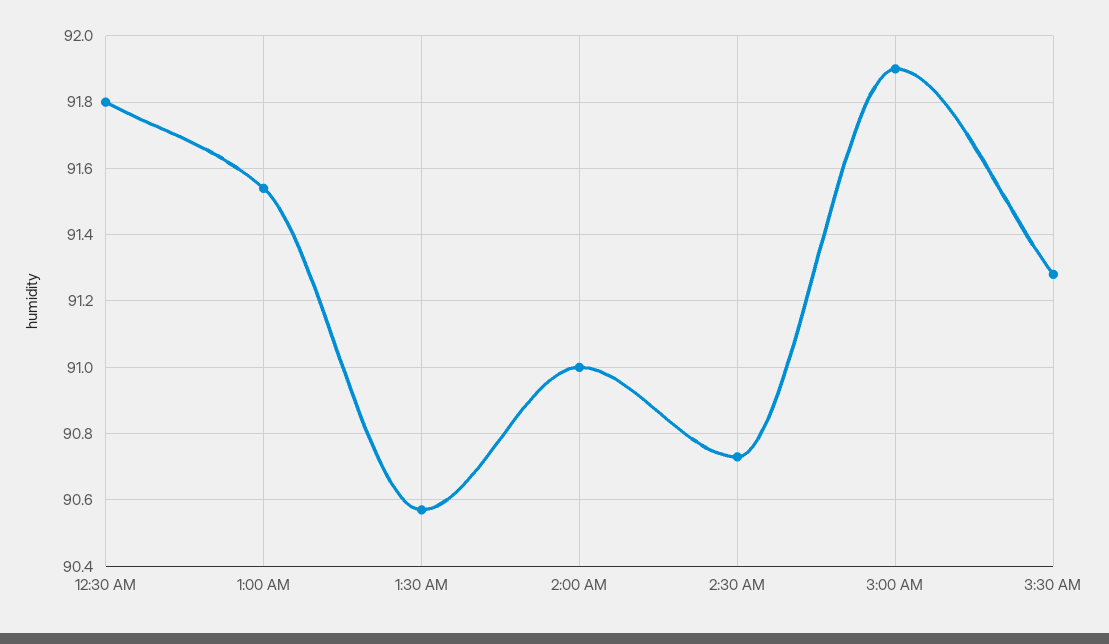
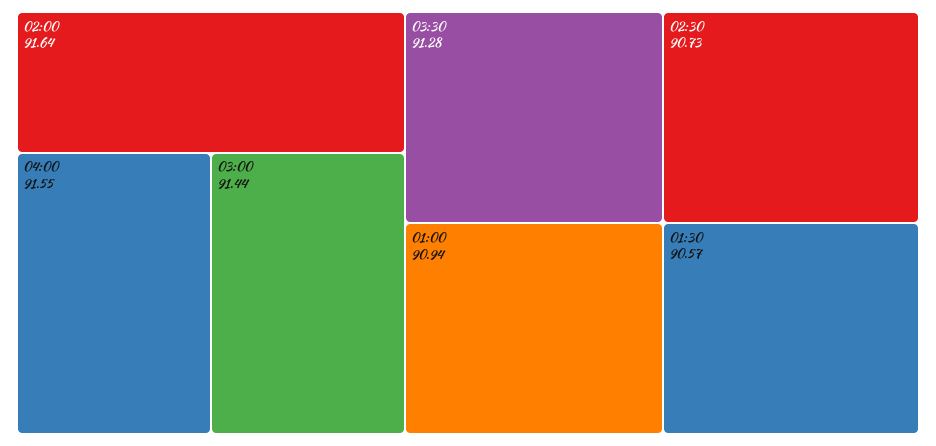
12:30 AM: 91.8 -> none
1:00 AM: 91.55 -> 90.94
2:00 AM: 91 -> 91.64
3:00 AM: 91.9 -> 91.44
04:00: none -> 91.55

